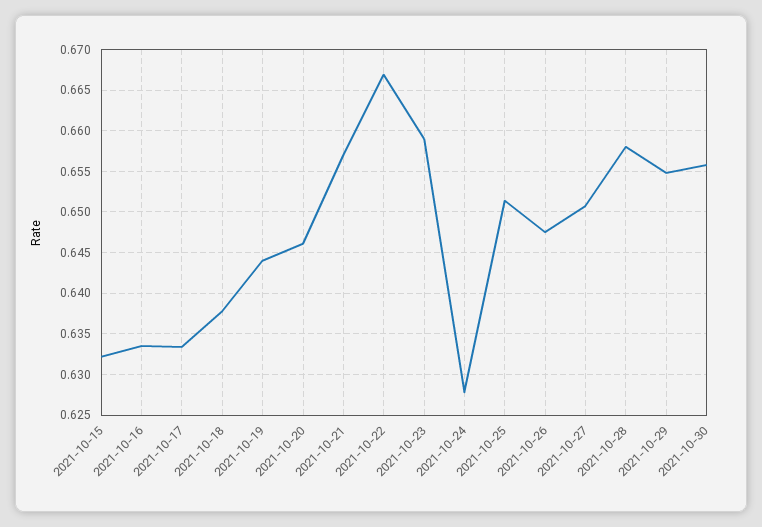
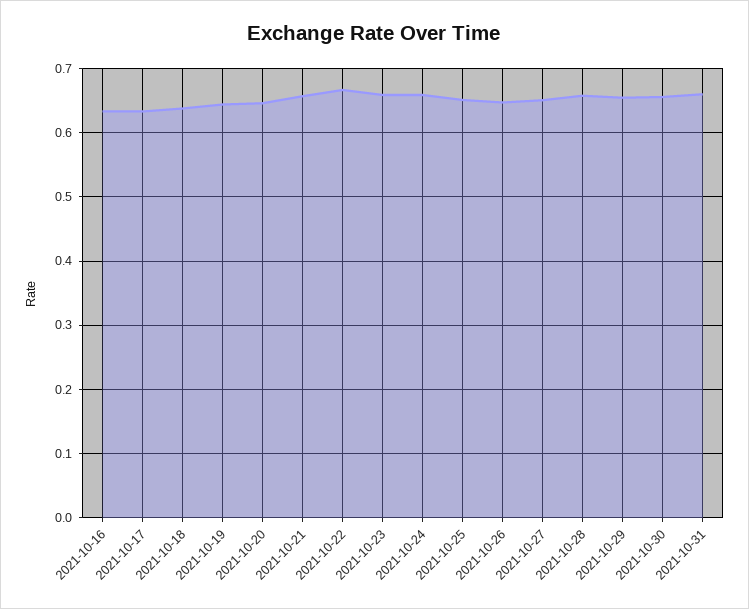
2021-10-15: 0.632 -> none
2021-10-24: 0.628 -> 0.66
2021-10-31: none -> 0.66

